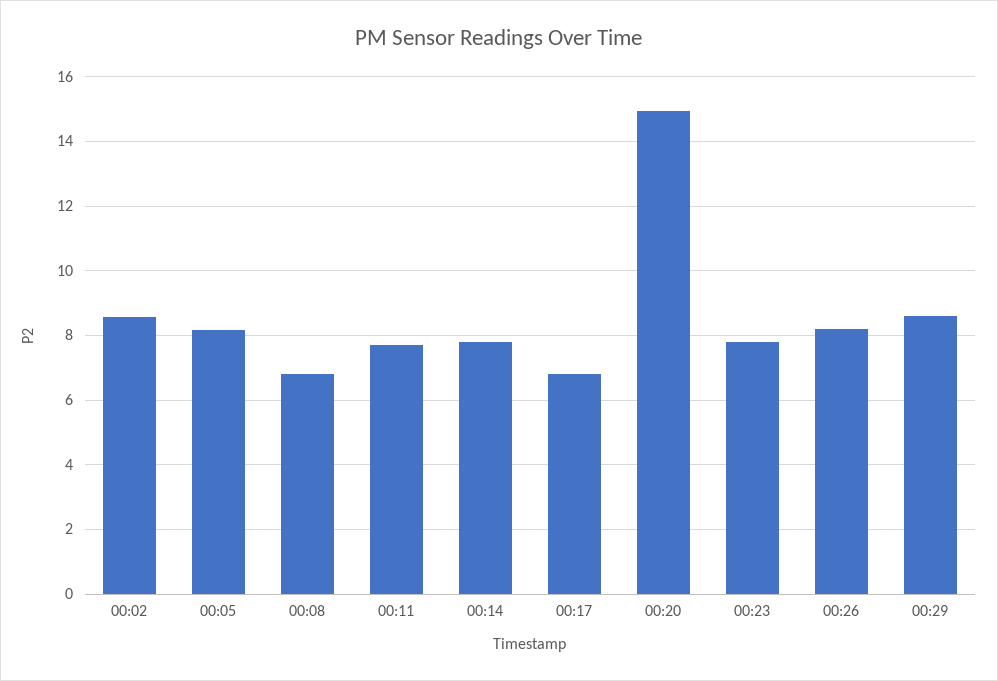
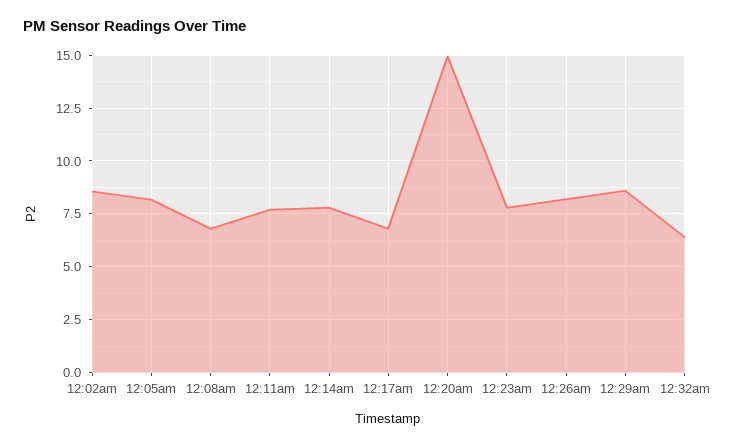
12:32am: none -> 6.5

